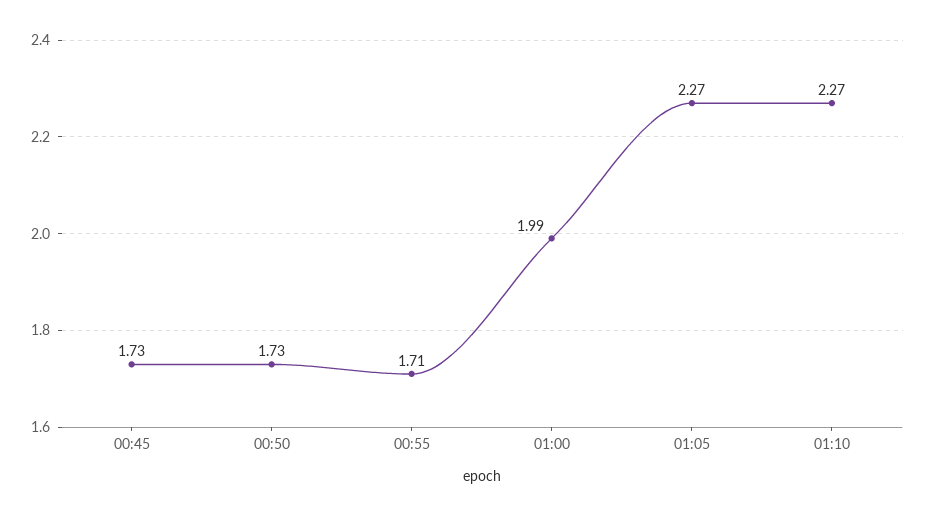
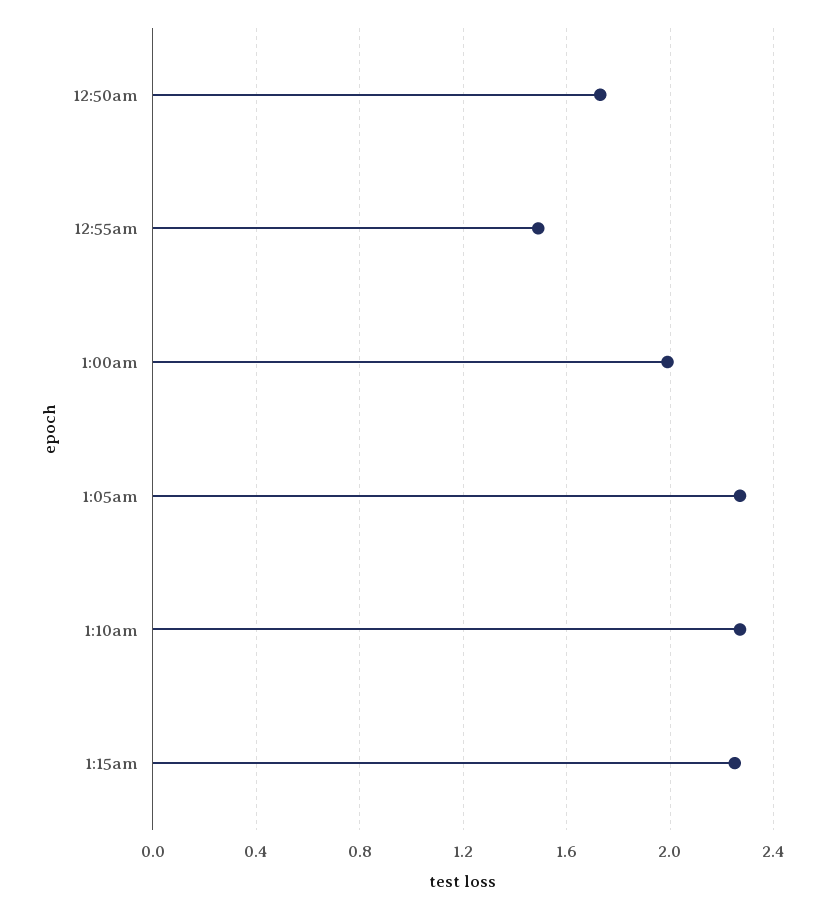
00:45: 1.73 -> none
00:55: 1.71 -> 1.5
1:15am: none -> 2.25

